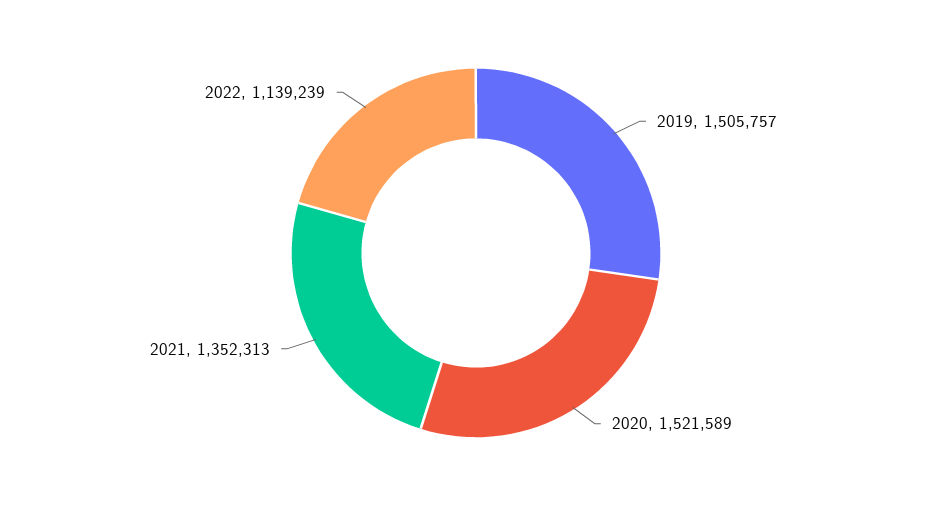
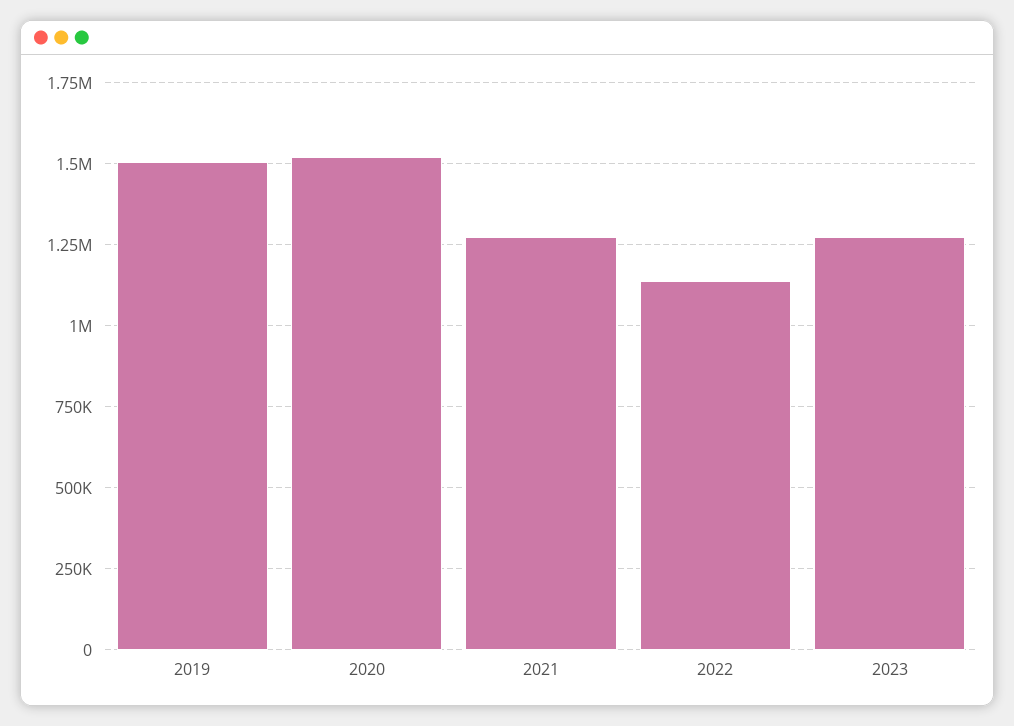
2021: 1352313 -> 1275000
2023: none -> 1275000

